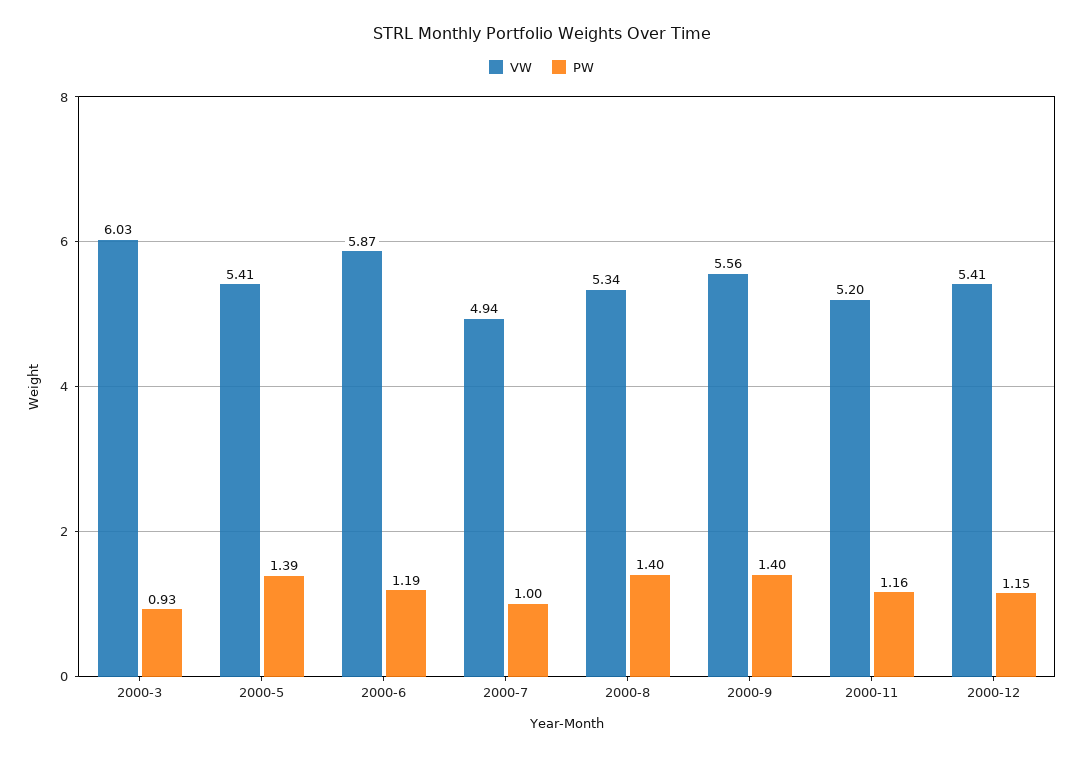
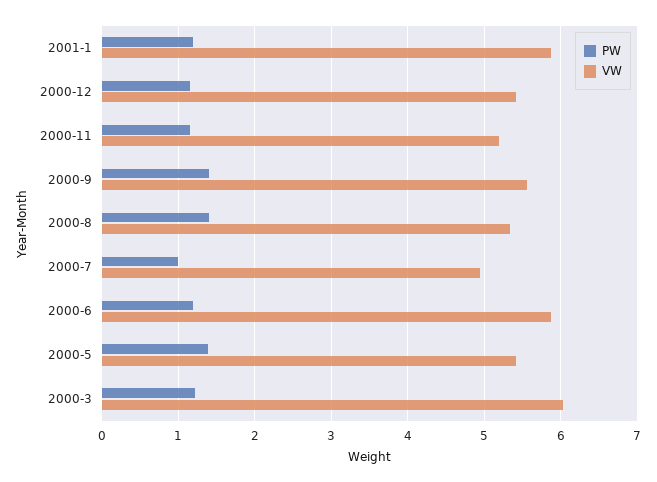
PW, 2000-3: 0.93 -> 1.2
PW, 2001-1: none -> 1.2
VW, 2001-1: none -> 5.9

